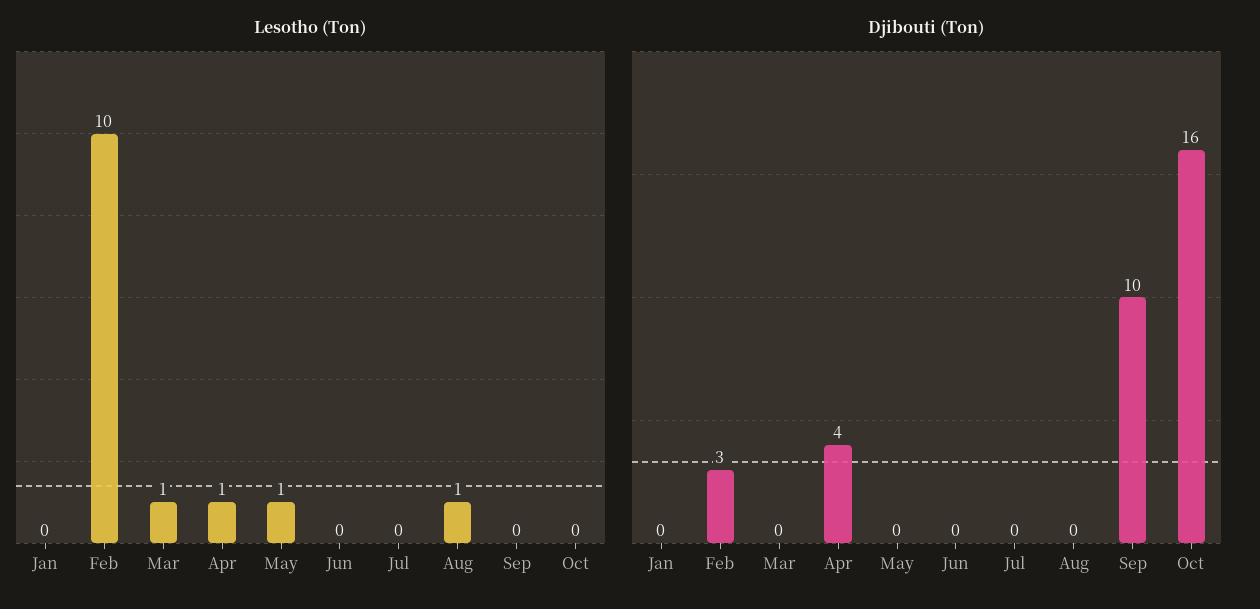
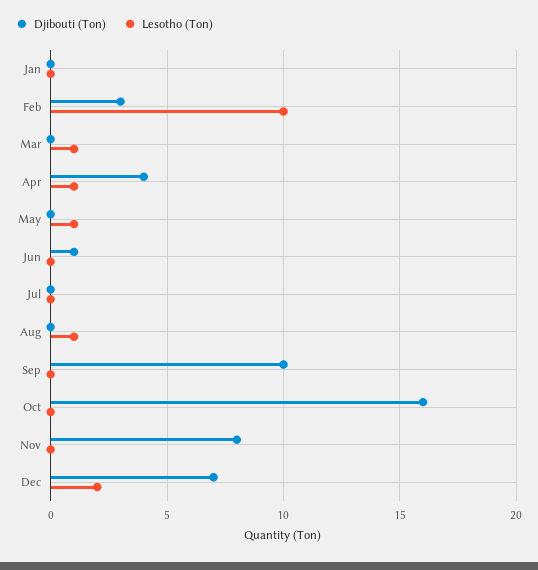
Djibouti (Ton), Jun: 0 -> 1
Djibouti (Ton), Nov: none -> 8
Lesotho (Ton), Nov: none -> 0
Djibouti (Ton), Dec: none -> 7
Lesotho (Ton), Dec: none -> 2

